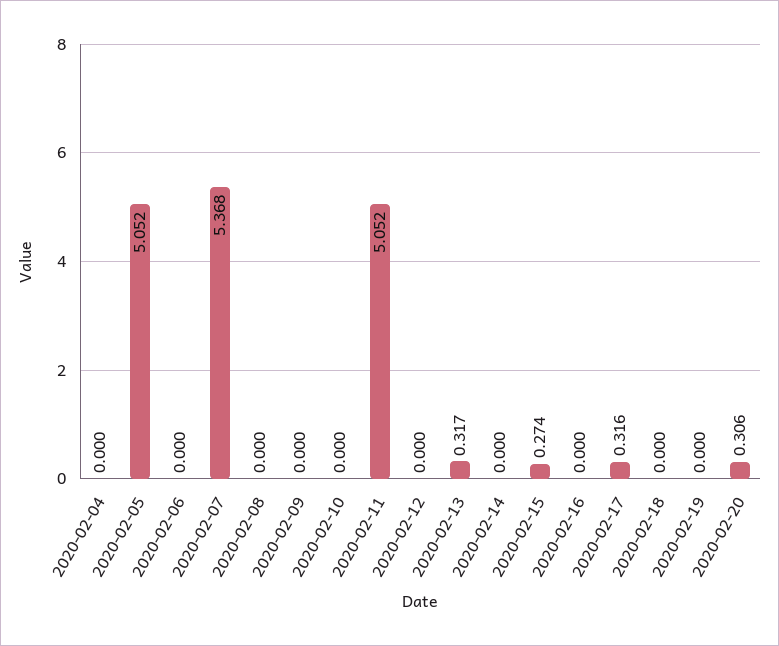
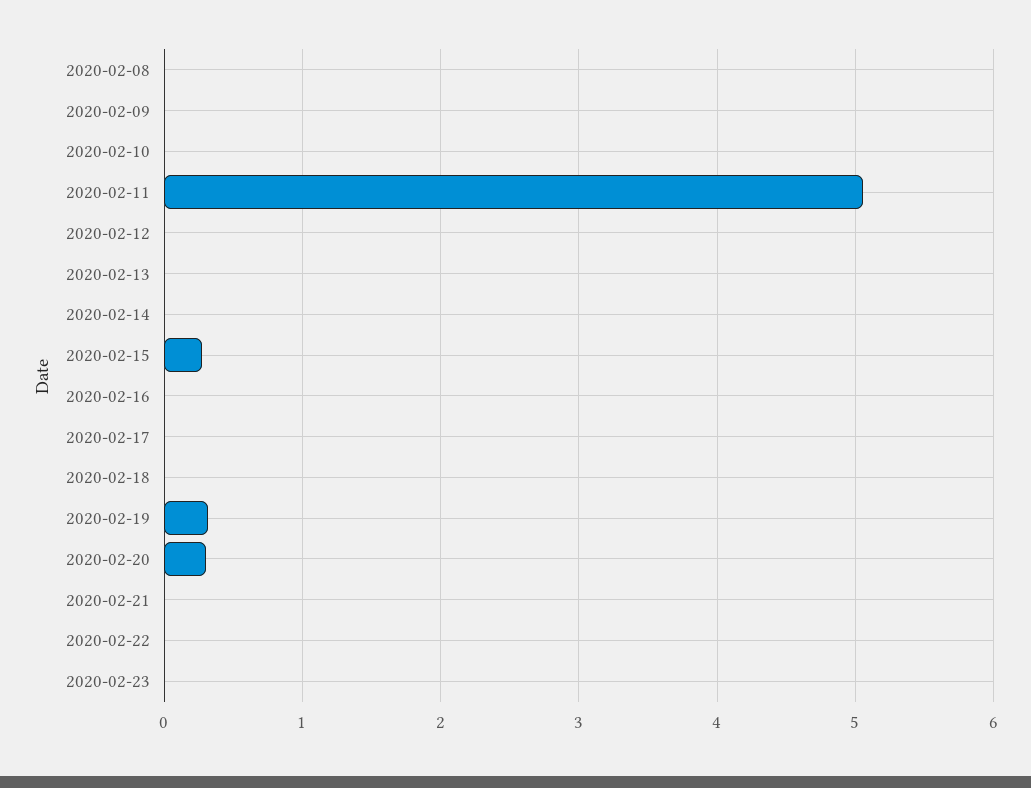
2020-02-04: 0 -> none
2020-02-05: 5.052 -> none
2020-02-06: 0 -> none
2020-02-07: 5.368 -> none
2020-02-13: 0.317 -> 0
2020-02-17: 0.316 -> 0
2020-02-19: 0 -> 0.3
2020-02-21: none -> 0
2020-02-22: none -> 0
2020-02-23: none -> 0

